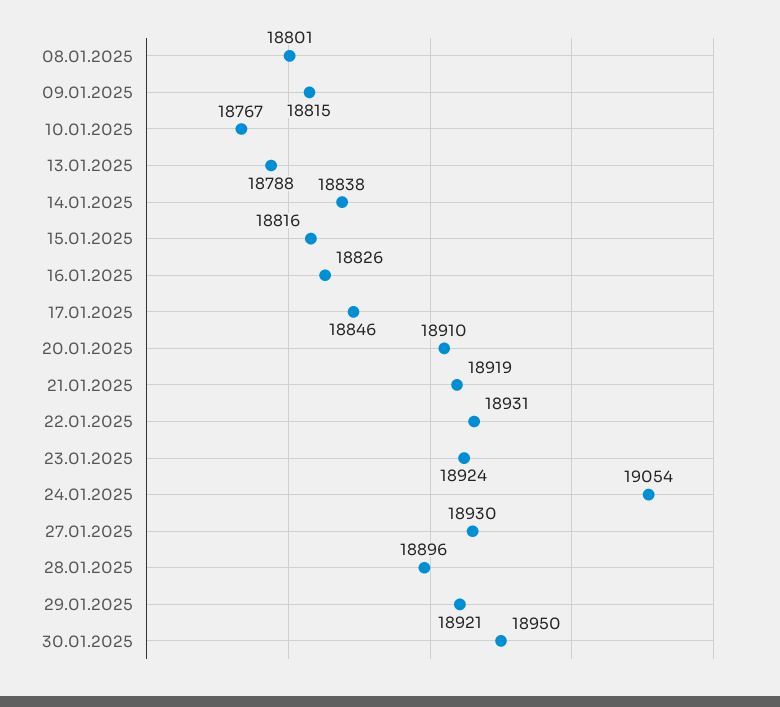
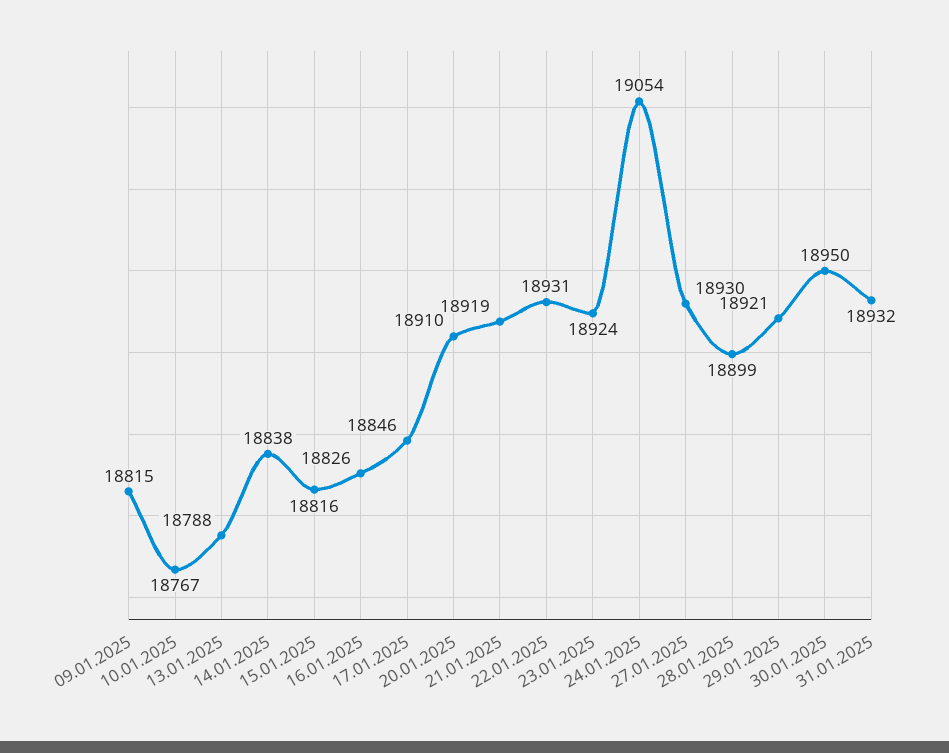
08.01.2025: 18801 -> none
28.01.2025: 18896 -> 18899
31.01.2025: none -> 18932

